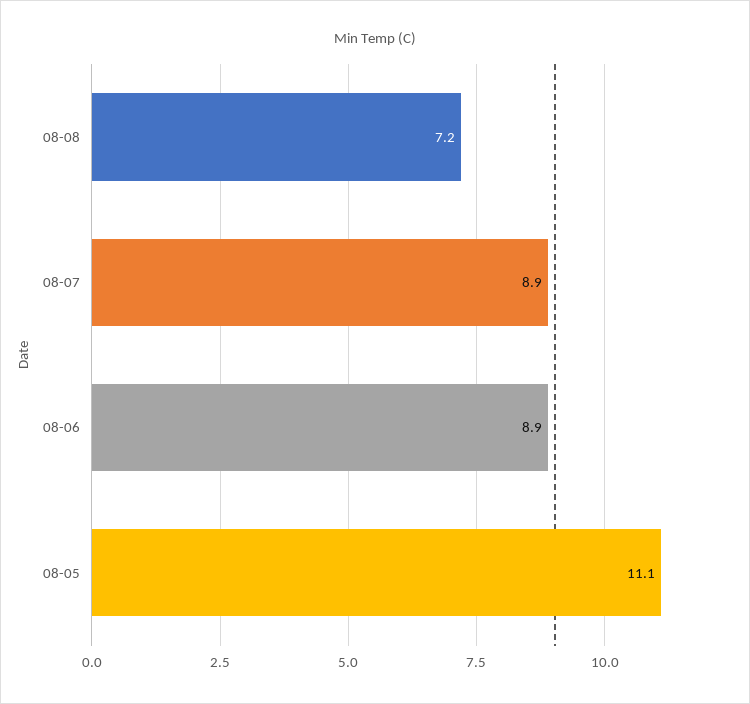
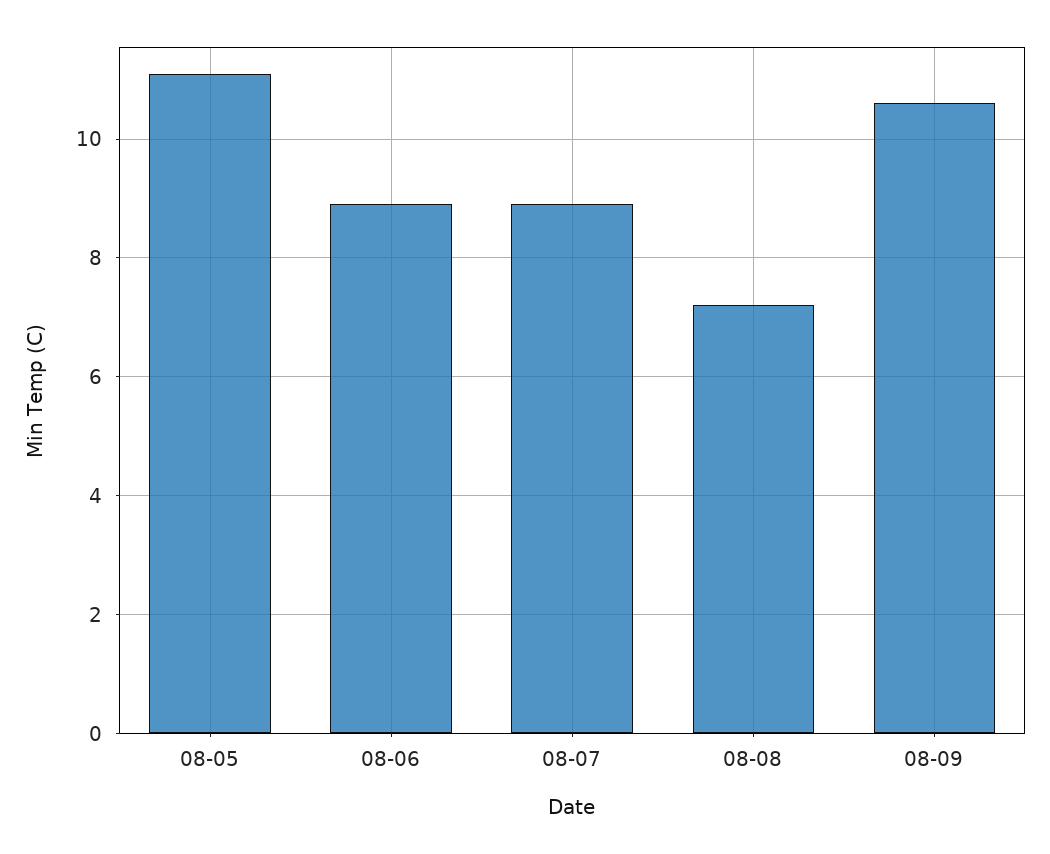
08-09: none -> 10.5

